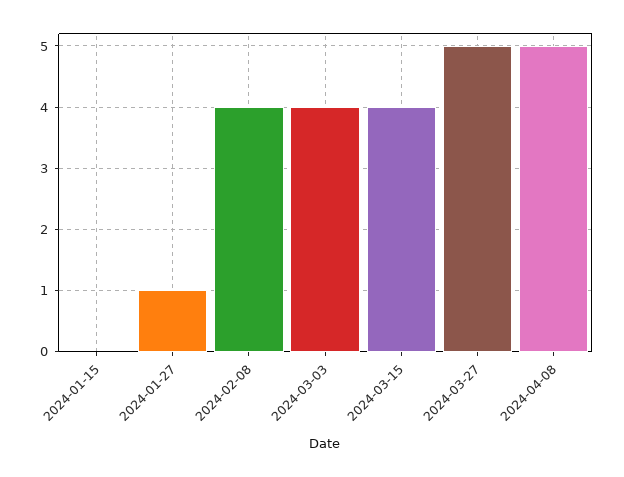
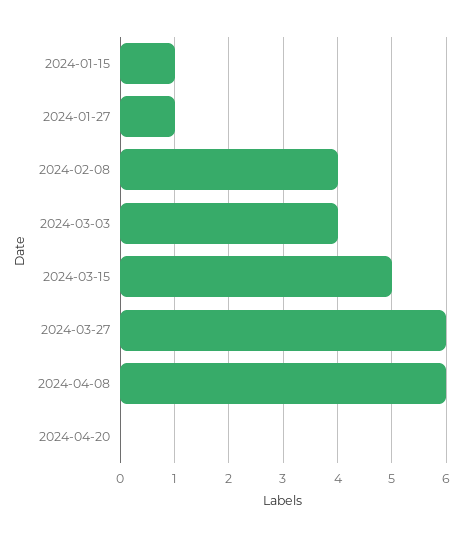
2024-01-15: 0 -> 1
2024-03-15: 4 -> 5
2024-03-27: 5 -> 6
2024-04-08: 5 -> 6
2024-04-20: none -> 0

